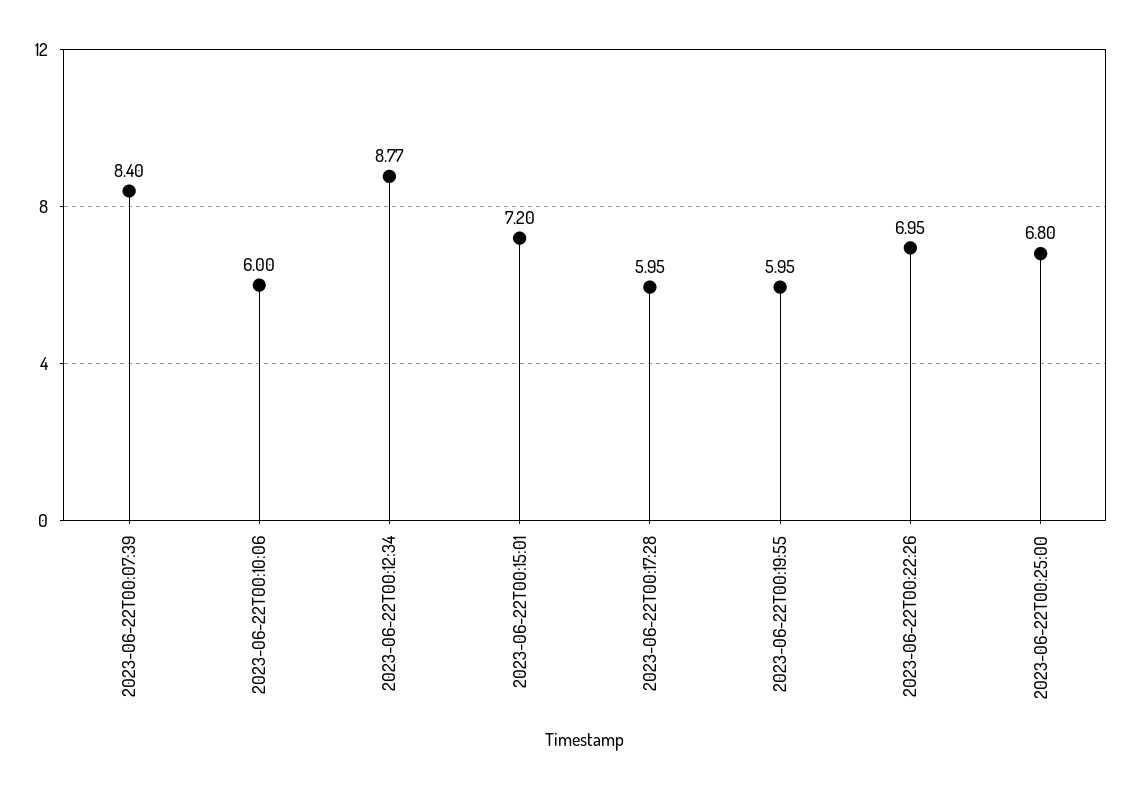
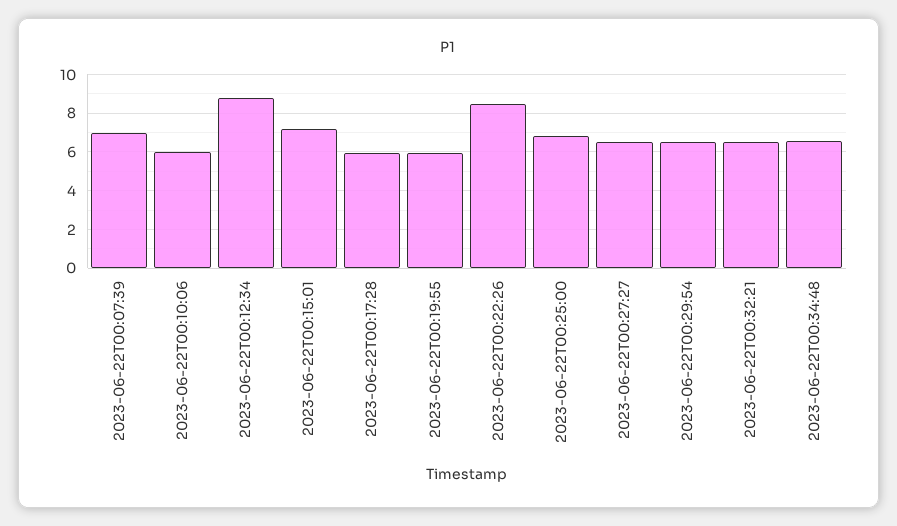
2023-06-22T00:07:39: 8.4 -> 7
2023-06-22T00:22:26: 6.95 -> 8.5
2023-06-22T00:27:27: none -> 6.5
2023-06-22T00:29:54: none -> 6.5
2023-06-22T00:32:21: none -> 6.5
2023-06-22T00:34:48: none -> 6.5

